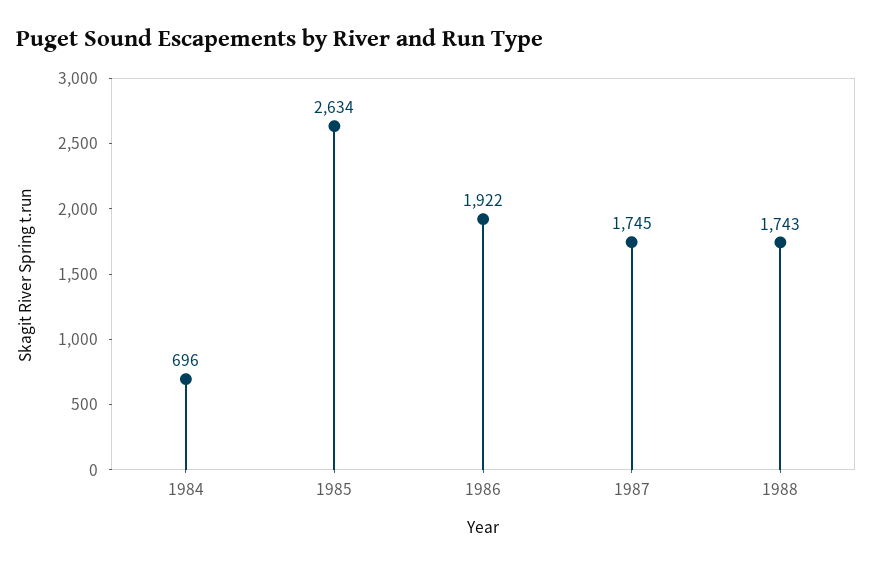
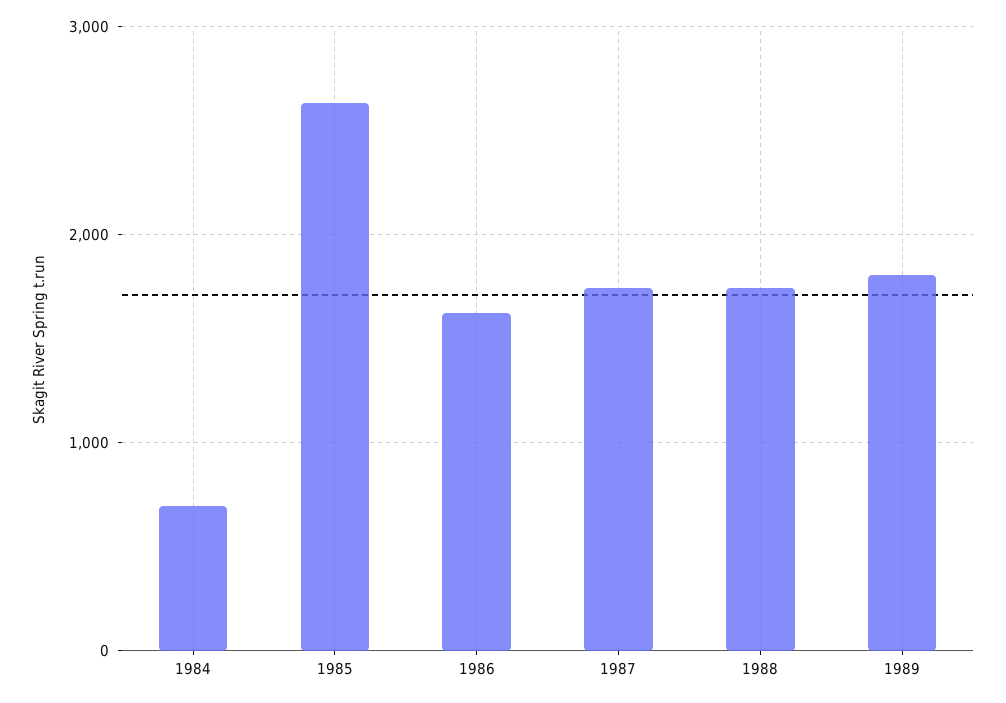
1986: 1922 -> 1600
1989: none -> 1800

